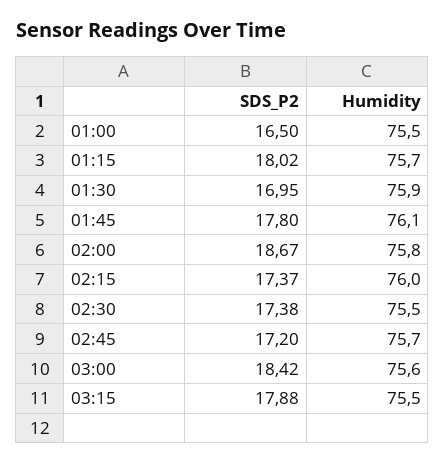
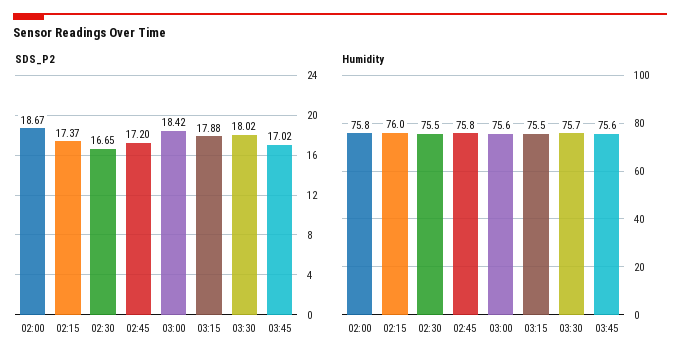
SDS_P2, 01:00: 16.5 -> none
Humidity, 01:00: 75.5 -> none
SDS_P2, 01:15: 18.02 -> none
Humidity, 01:15: 75.7 -> none
SDS_P2, 01:30: 16.95 -> none
Humidity, 01:30: 75.9 -> none
SDS_P2, 01:45: 17.8 -> none
Humidity, 01:45: 76.1 -> none
SDS_P2, 02:30: 17.38 -> 16.65
Humidity, 02:45: 75.7 -> 75.8
SDS_P2, 03:30: none -> 18.02
SDS_P2, 03:45: none -> 17.02
Humidity, 03:30: none -> 75.7
Humidity, 03:45: none -> 75.6

